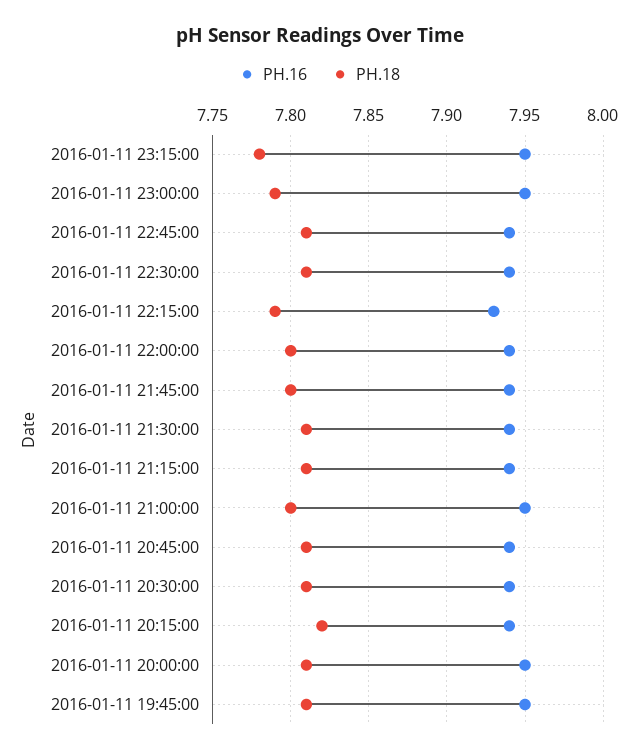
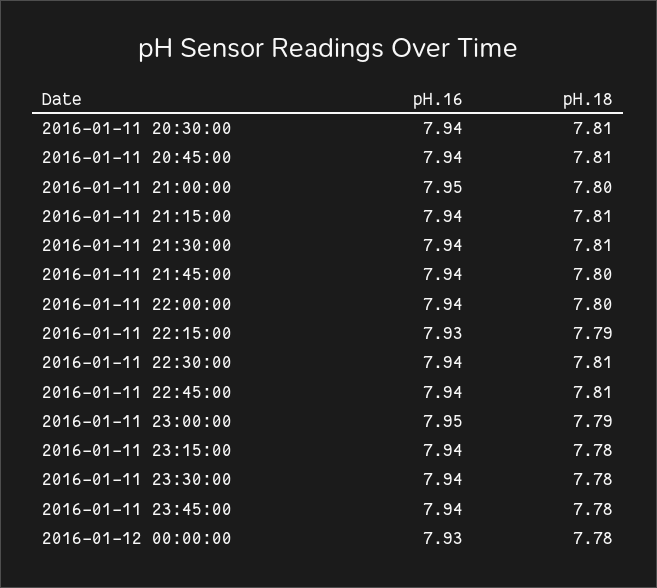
PH.16, 2016-01-11 23:15:00: 7.95 -> 7.94
PH.16, 2016-01-11 20:15:00: 7.94 -> none
PH.18, 2016-01-11 20:15:00: 7.82 -> none
PH.16, 2016-01-11 20:00:00: 7.95 -> none
PH.18, 2016-01-11 20:00:00: 7.81 -> none
PH.16, 2016-01-11 19:45:00: 7.95 -> none
PH.18, 2016-01-11 19:45:00: 7.81 -> none
PH.16, 2016-01-11 23:30:00: none -> 7.94
PH.18, 2016-01-11 23:30:00: none -> 7.78
PH.16, 2016-01-11 23:45:00: none -> 7.94
PH.18, 2016-01-11 23:45:00: none -> 7.78
PH.16, 2016-01-12 00:00:00: none -> 7.93
PH.18, 2016-01-12 00:00:00: none -> 7.78

